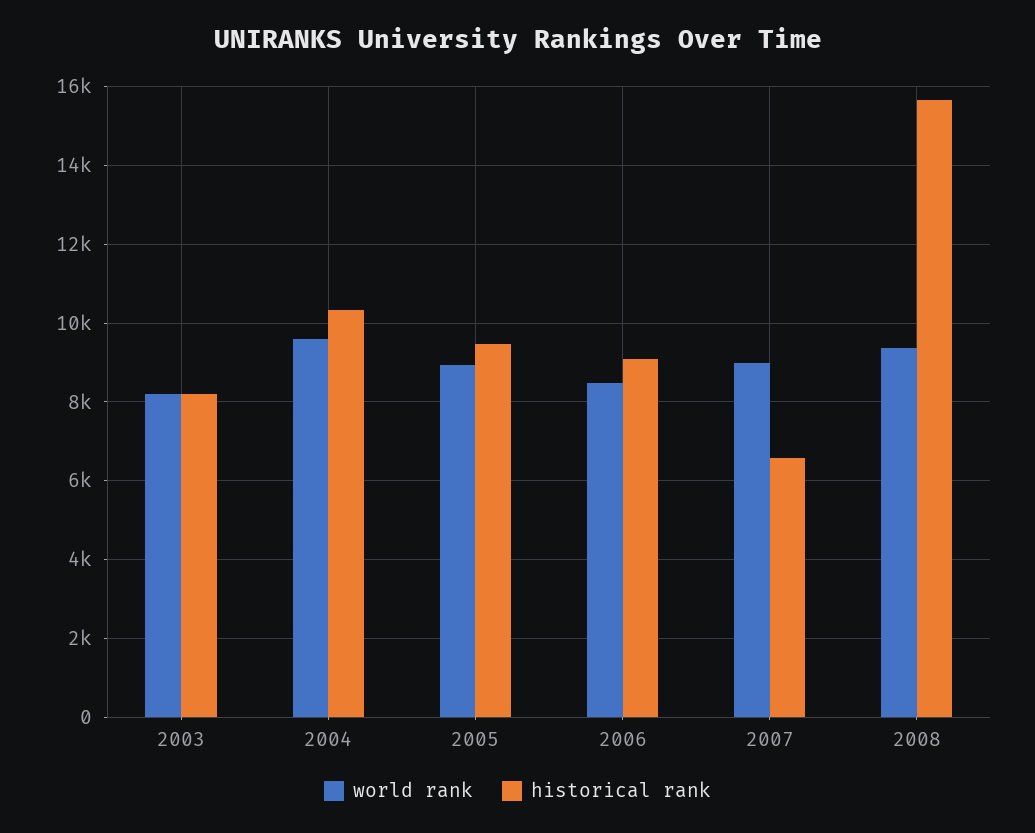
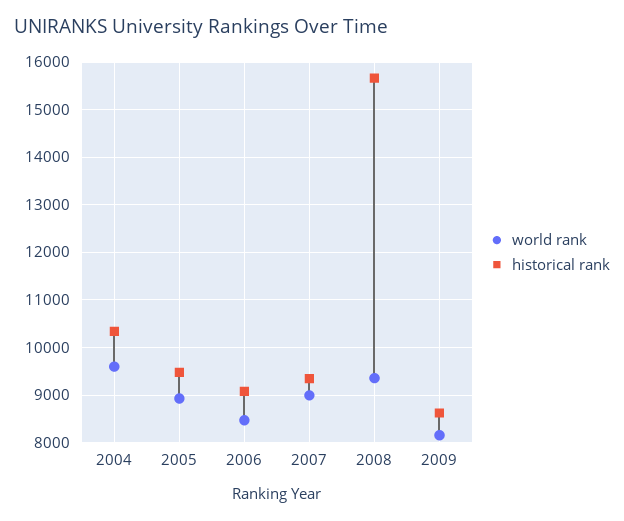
world rank, 2003: 8200 -> none
historical rank, 2003: 8200 -> none
historical rank, 2007: 6600 -> 9400
world rank, 2009: none -> 8200
historical rank, 2009: none -> 8600

